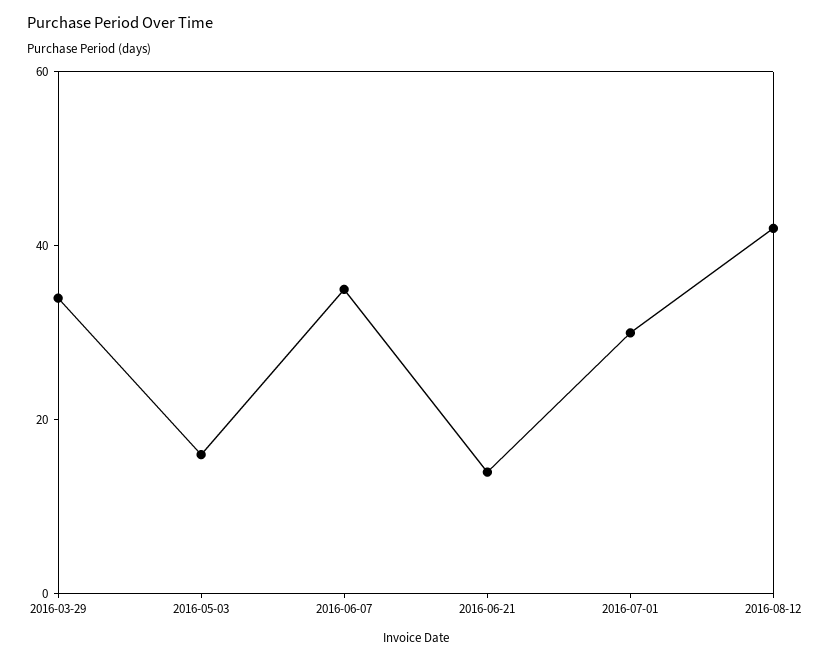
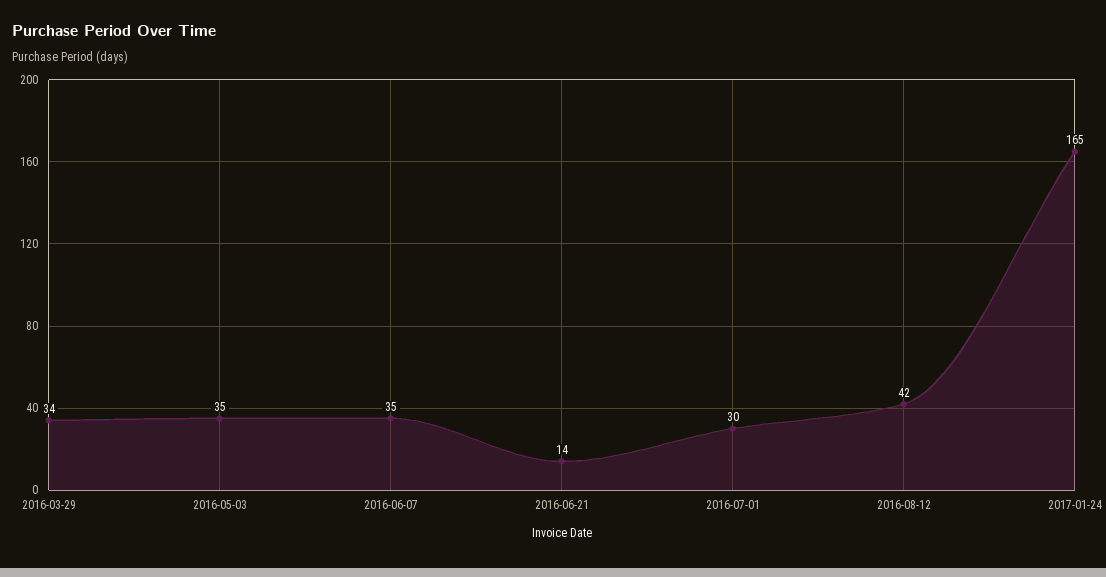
2016-05-03: 15 -> 35
2017-01-24: none -> 165

